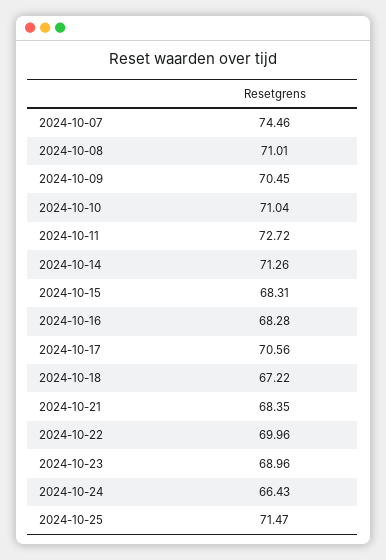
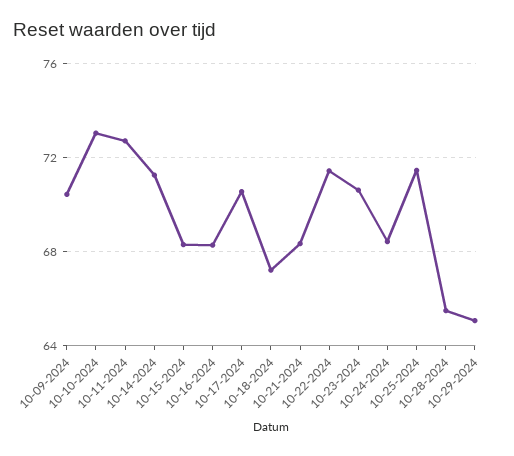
2024-10-07: 74.46 -> none
2024-10-08: 71.01 -> none
2024-10-10: 71.04 -> 73
2024-10-22: 69.96 -> 71.5
2024-10-23: 68.96 -> 70.5
2024-10-24: 66.43 -> 68.5
10-28-2024: none -> 65.5
10-29-2024: none -> 65

